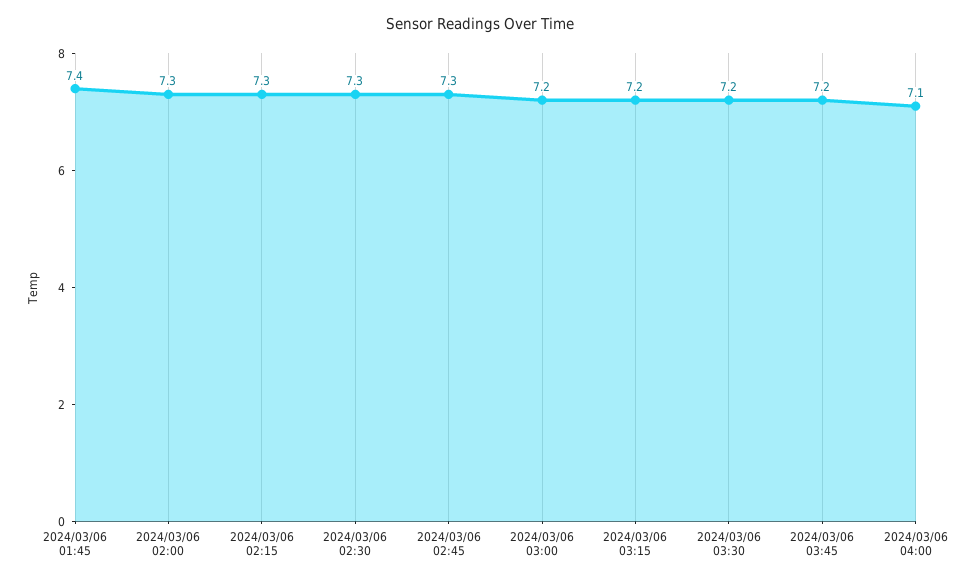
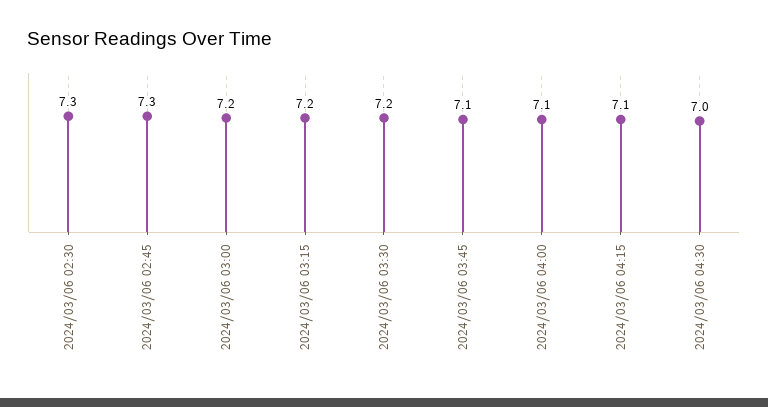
2024/03/06 01:45: 7.4 -> none
2024/03/06 02:00: 7.3 -> none
2024/03/06 02:15: 7.3 -> none
2024/03/06 03:45: 7.2 -> 7.1
2024/03/06 04:15: none -> 7.1
2024/03/06 04:30: none -> 7

